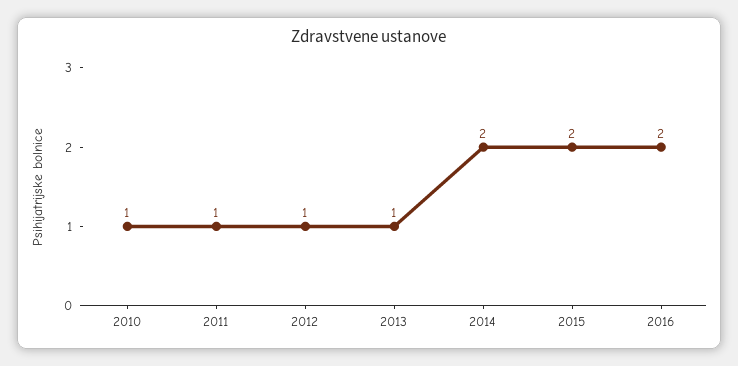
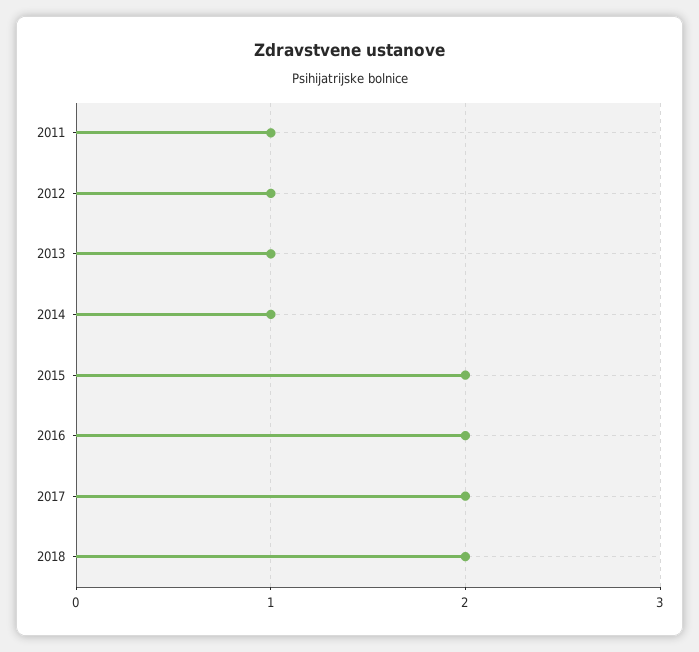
2010: 1 -> none
2014: 2 -> 1
2017: none -> 2
2018: none -> 2

